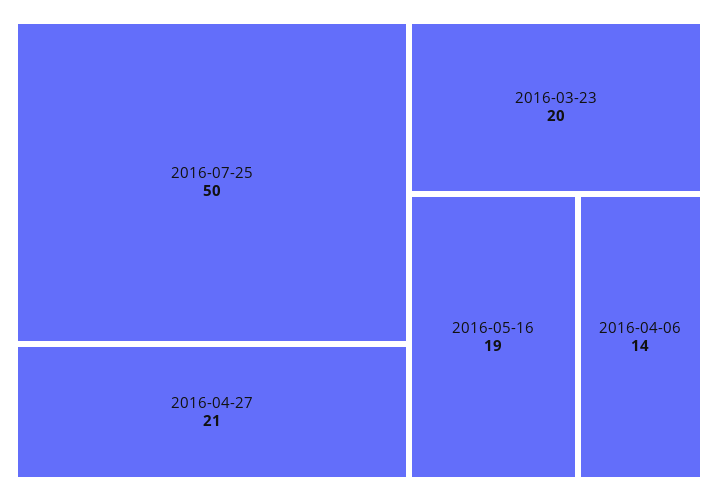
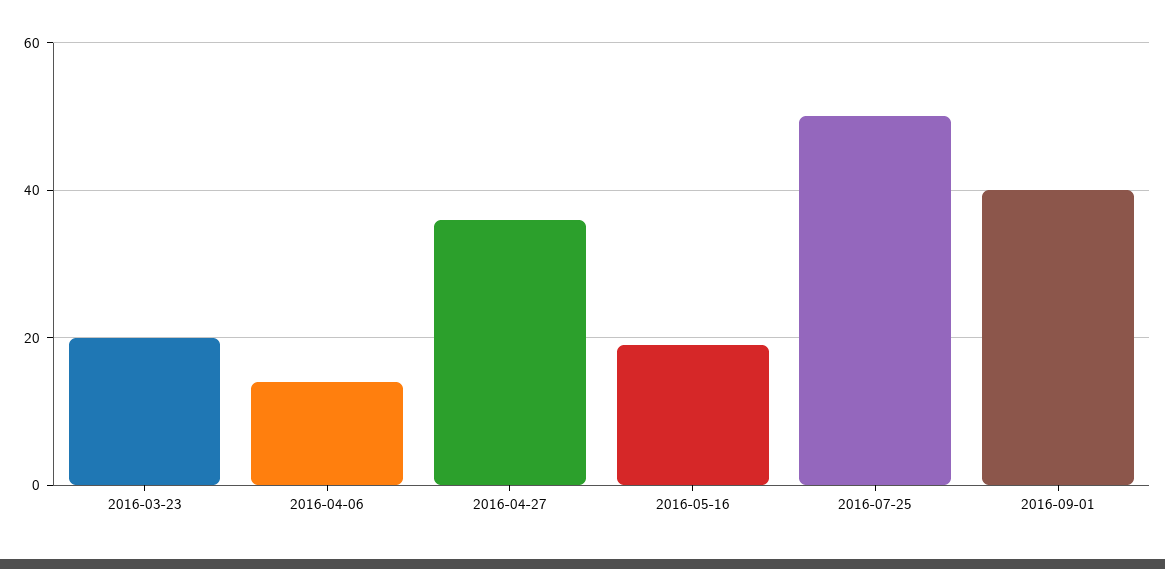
2016-04-27: 21 -> 35
2016-09-01: none -> 40

